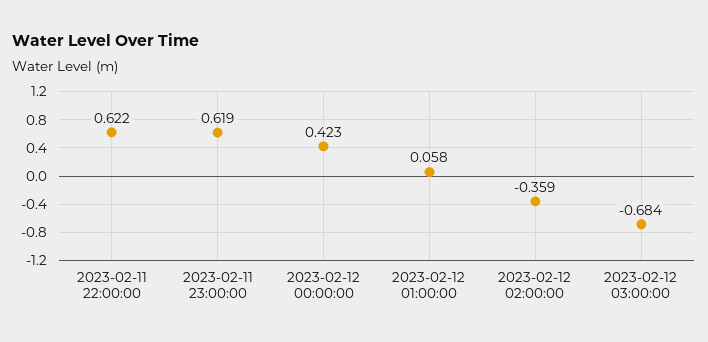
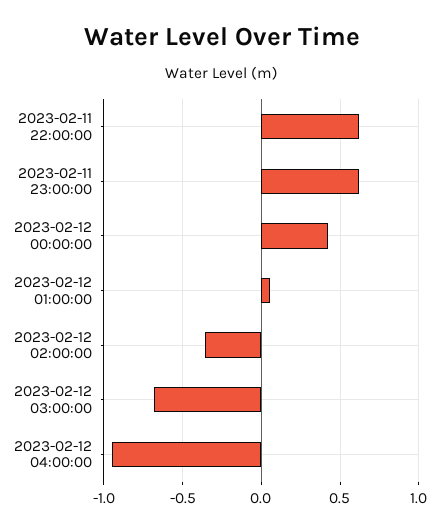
2023-02-12 04:00:00: none -> -0.95

